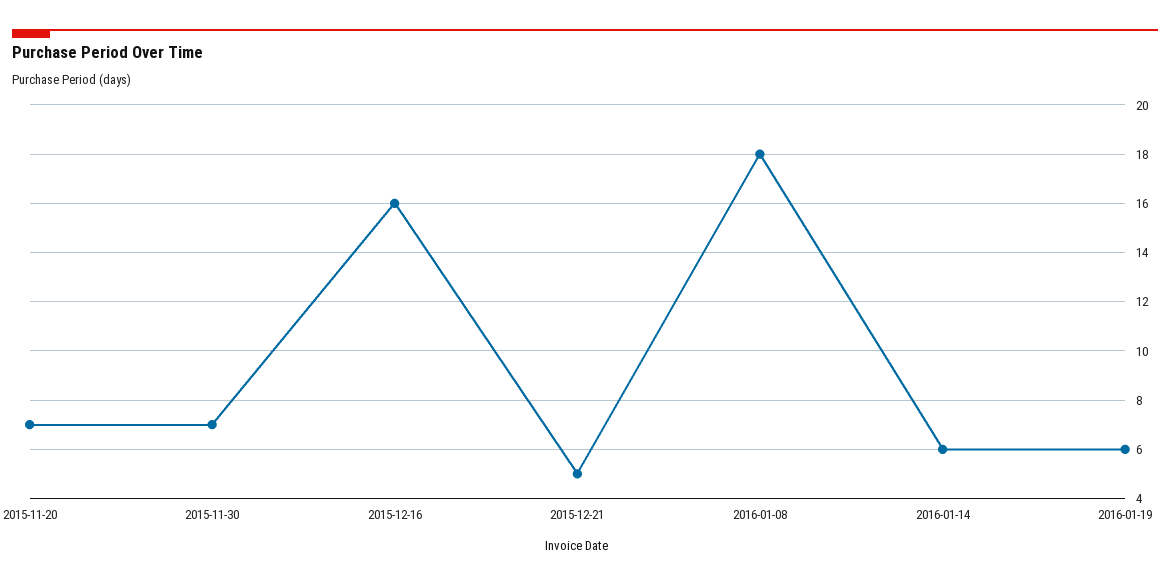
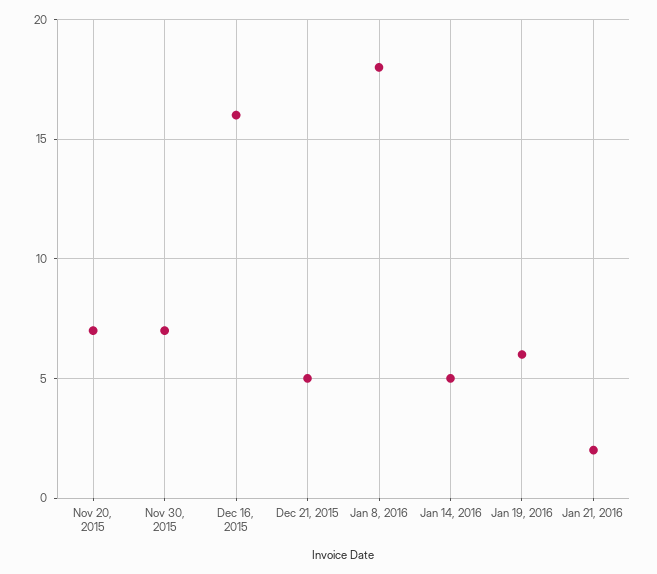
2016-01-14: 6 -> 5
Jan 21, 2016: none -> 2

